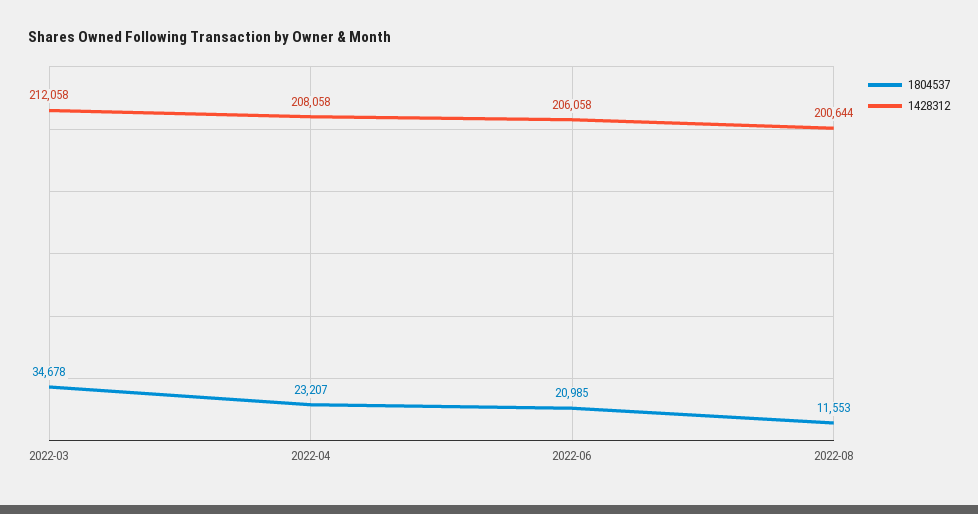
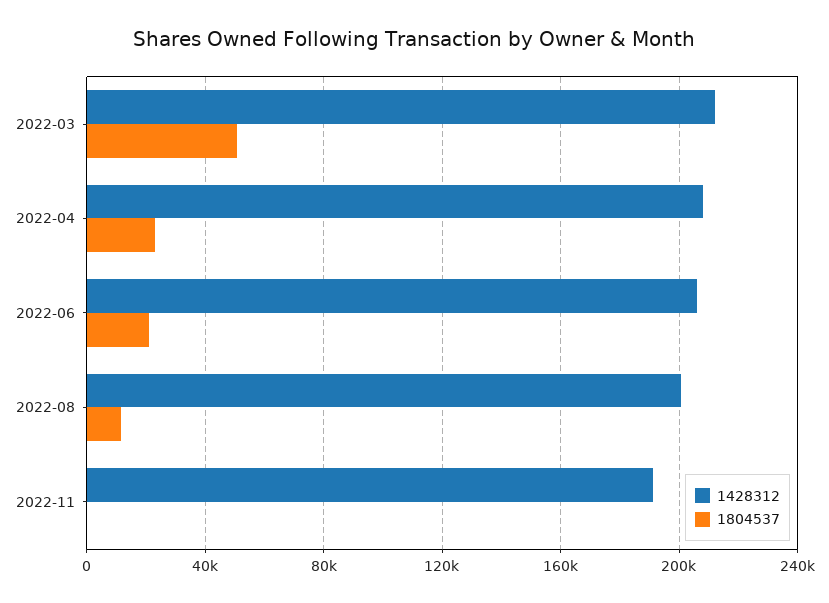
1804537, 2022-03: 34678 -> 50000
1428312, 2022-11: none -> 190000
1804537, 2022-11: none -> 0

